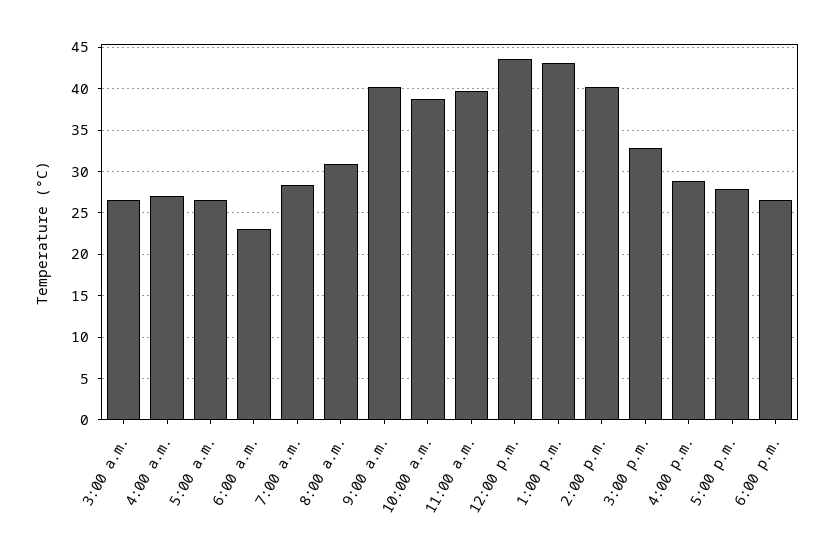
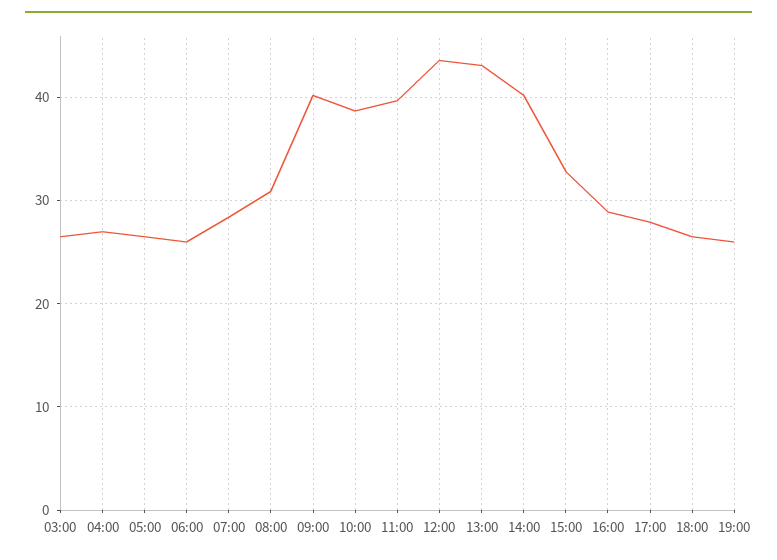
6:00 a.m.: 23 -> 26
19:00: none -> 26

